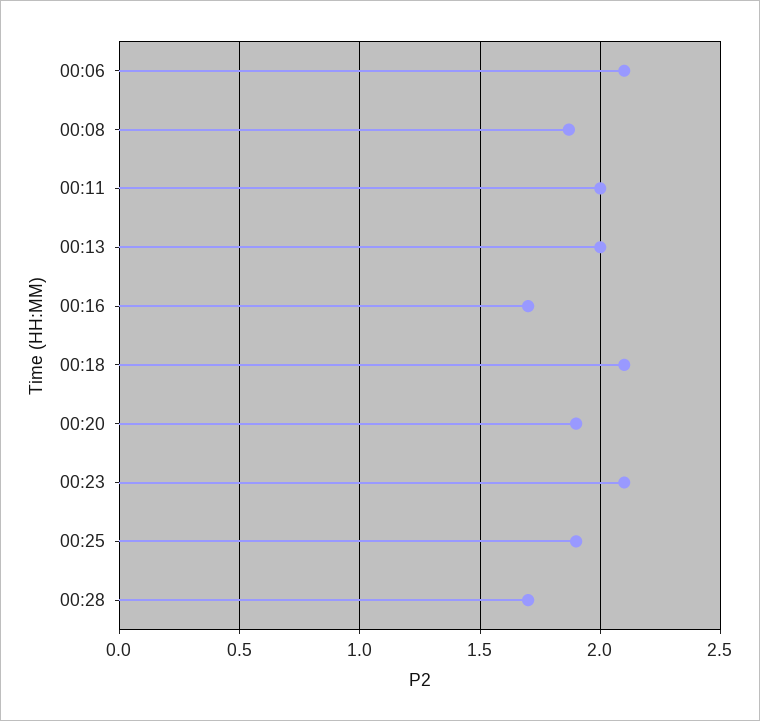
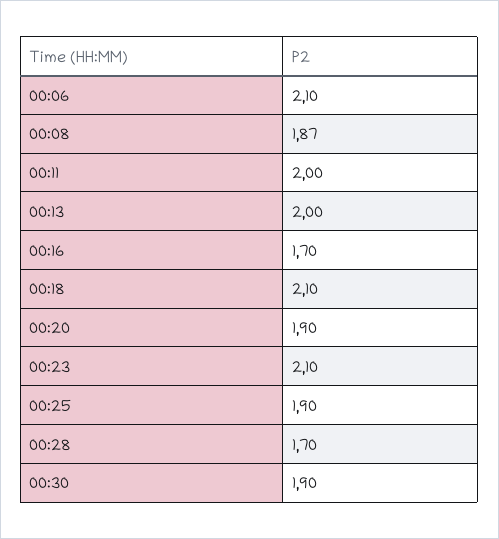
00:30: none -> 1.9

